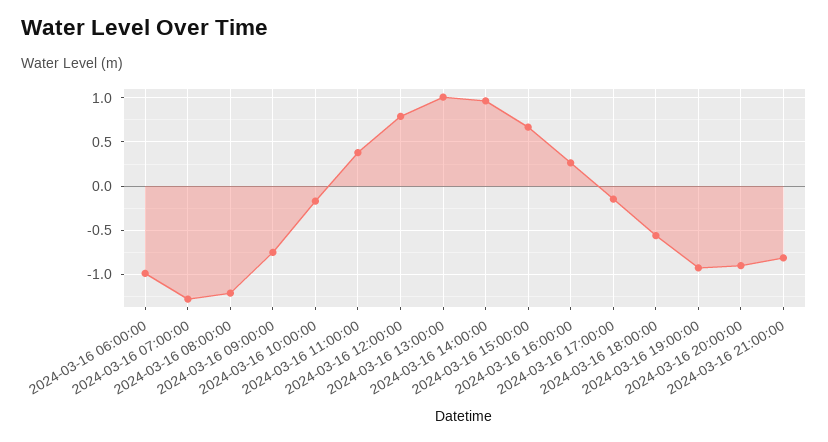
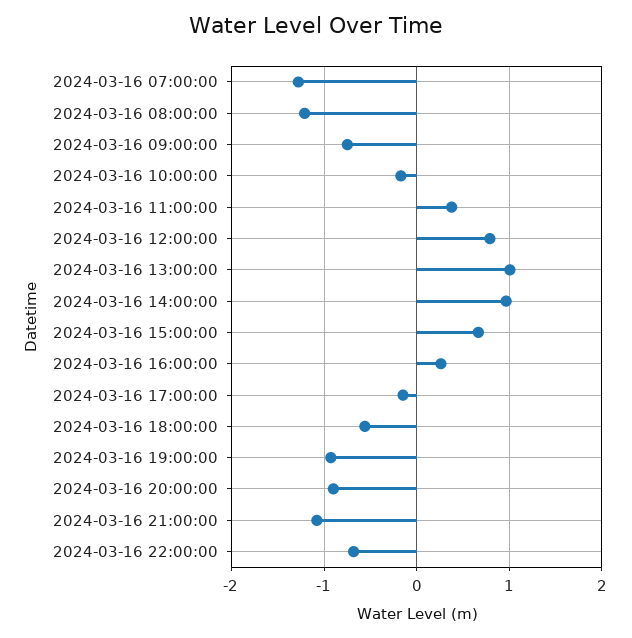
2024-03-16 06:00:00: -1 -> none
2024-03-16 21:00:00: -0.8 -> -1.1
2024-03-16 22:00:00: none -> -0.7

